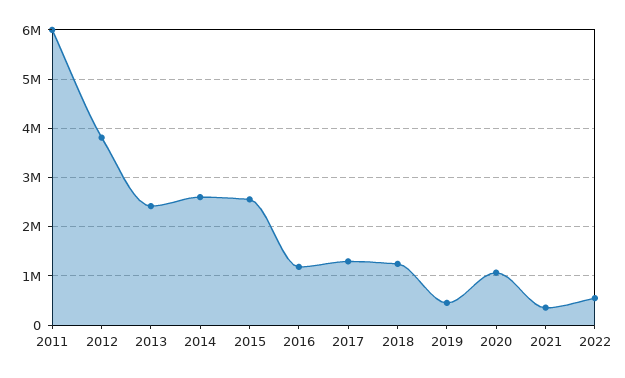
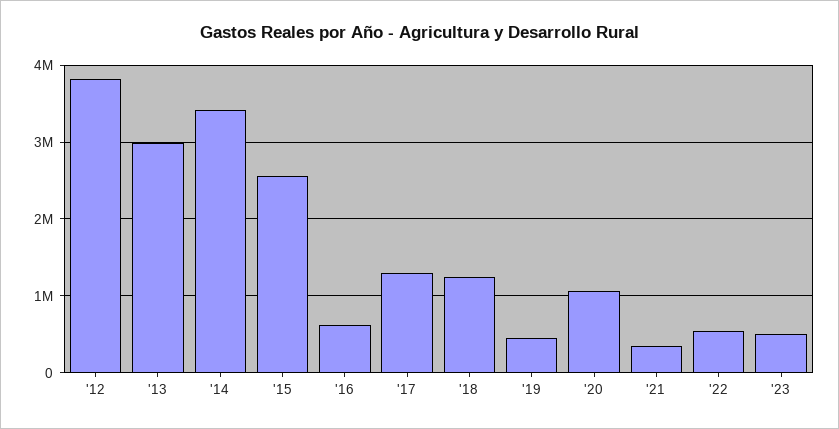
2011: 6000000 -> none
2013: 2400000 -> 3000000
2014: 2600000 -> 3400000
2016: 1200000 -> 600000
'23: none -> 500000

